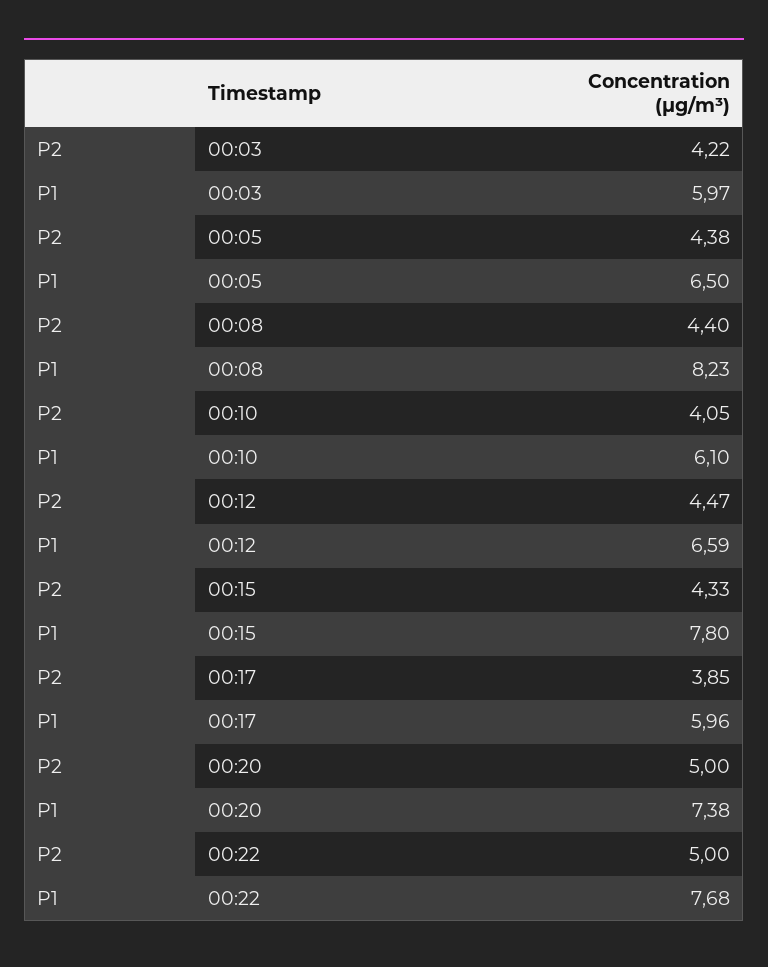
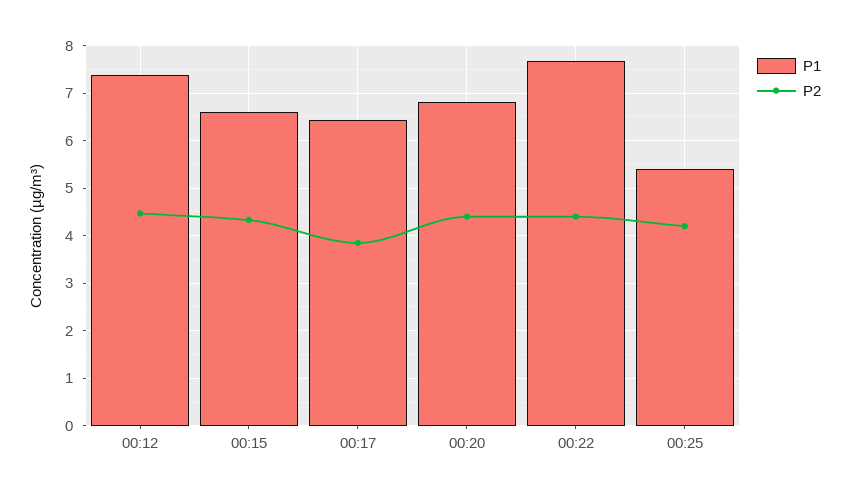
P2, 00:03: 4.22 -> none
P1, 00:03: 5.97 -> none
P2, 00:05: 4.38 -> none
P1, 00:05: 6.5 -> none
P2, 00:08: 4.4 -> none
P1, 00:08: 8.23 -> none
P2, 00:10: 4.05 -> none
P1, 00:10: 6.1 -> none
P1, 00:12: 6.59 -> 7.4
P1, 00:15: 7.8 -> 6.6
P1, 00:17: 5.96 -> 6.4
P2, 00:20: 5 -> 4.4
P1, 00:20: 7.38 -> 6.8
P2, 00:22: 5 -> 4.4
P1, 00:25: none -> 5.4
P2, 00:25: none -> 4.2

